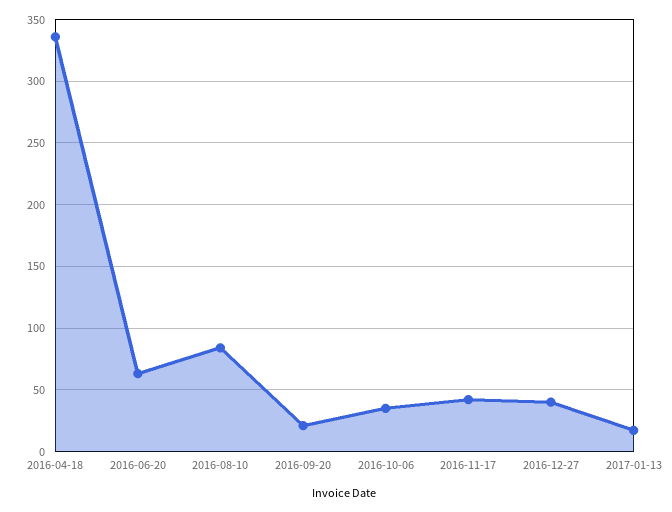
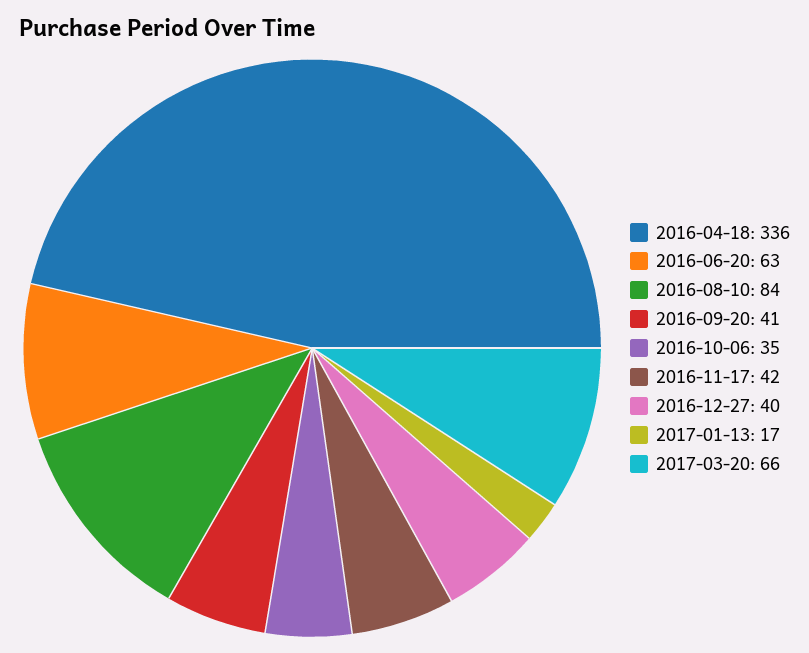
2016-09-20: 20 -> 41
2017-03-20: none -> 66

